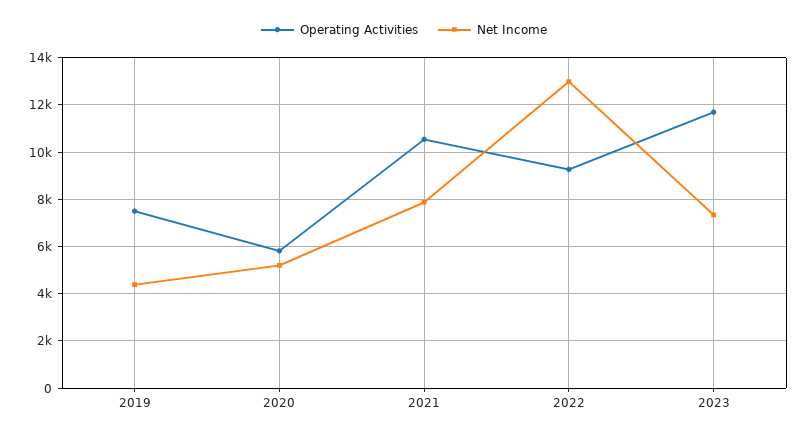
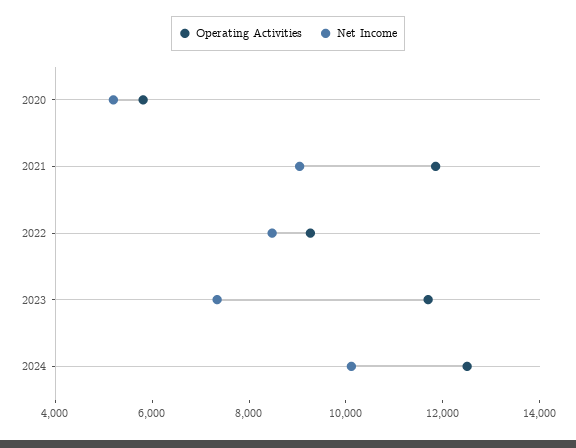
Operating Activities, 2019: 7500 -> none
Net Income, 2019: 4500 -> none
Operating Activities, 2021: 10500 -> 12000
Net Income, 2021: 8000 -> 9000
Net Income, 2022: 13000 -> 8500
Operating Activities, 2024: none -> 12500
Net Income, 2024: none -> 10000

